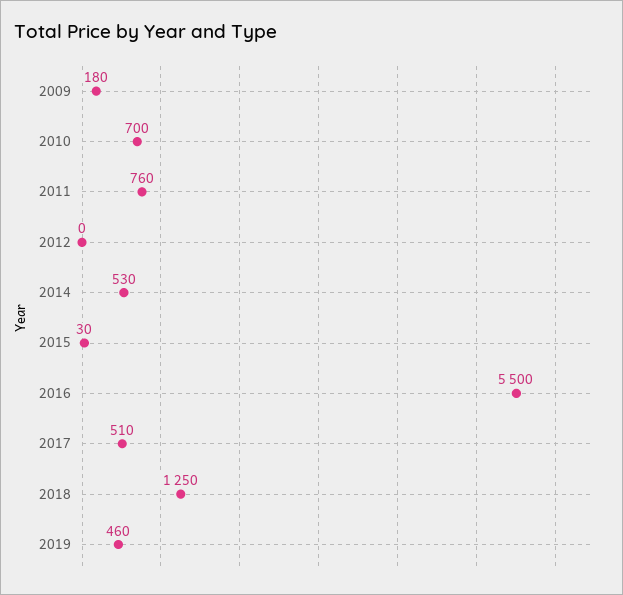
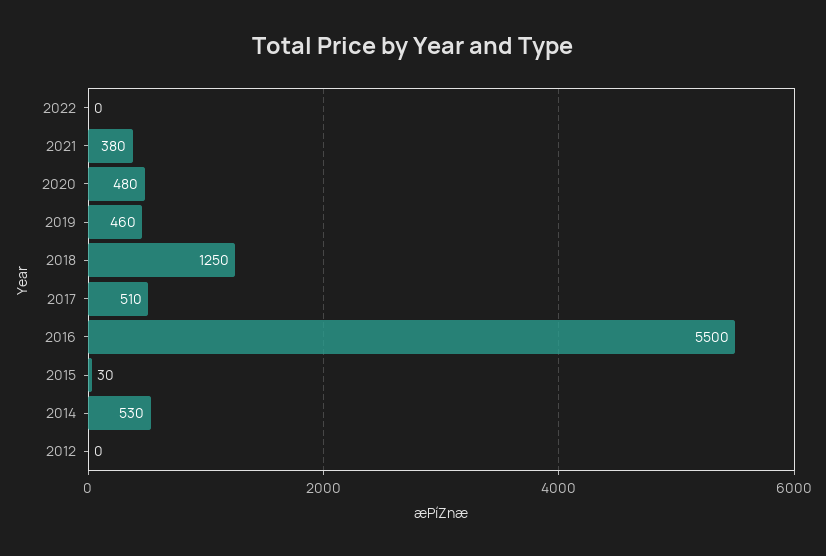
2009: 180 -> none
2010: 700 -> none
2011: 760 -> none
2022: none -> 0
2021: none -> 380
2020: none -> 480

